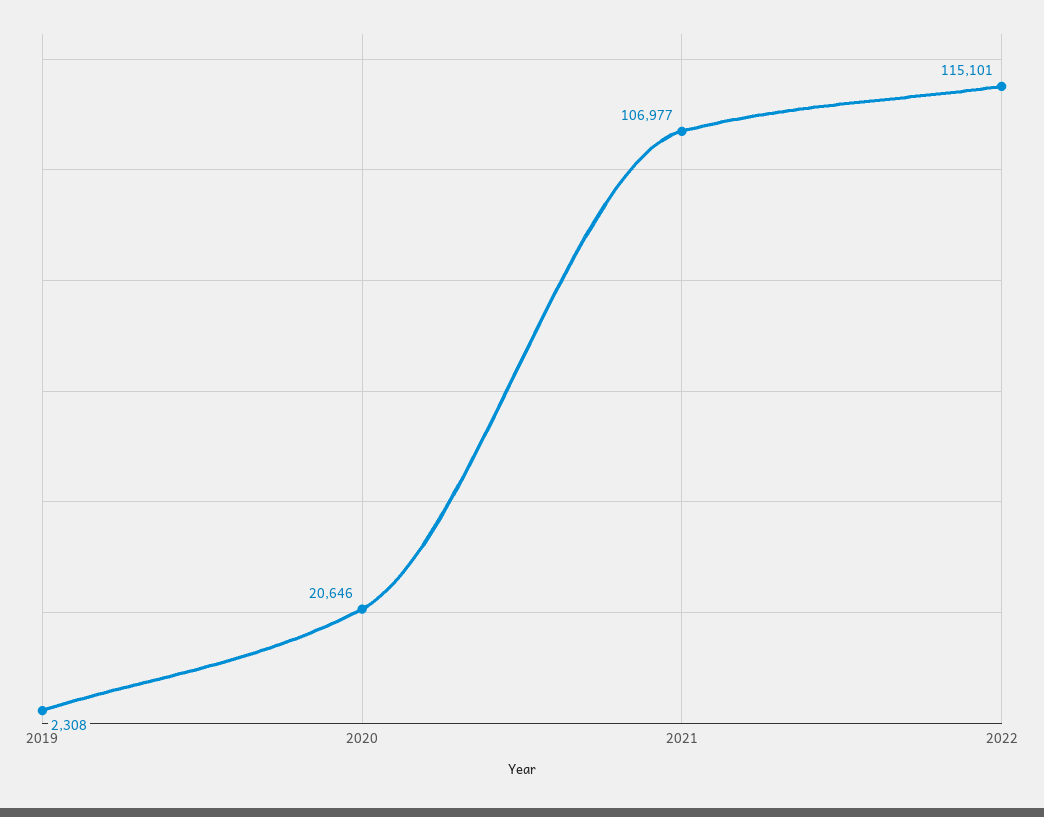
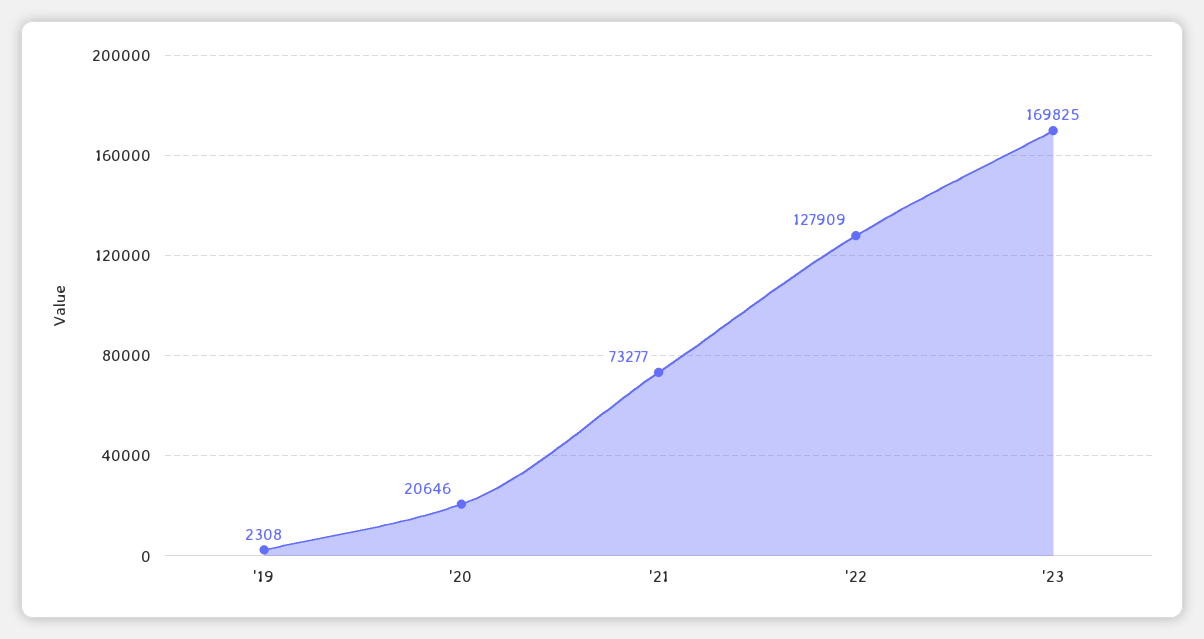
2021: 106977 -> 73277
2022: 115101 -> 127909
'23: none -> 169825

